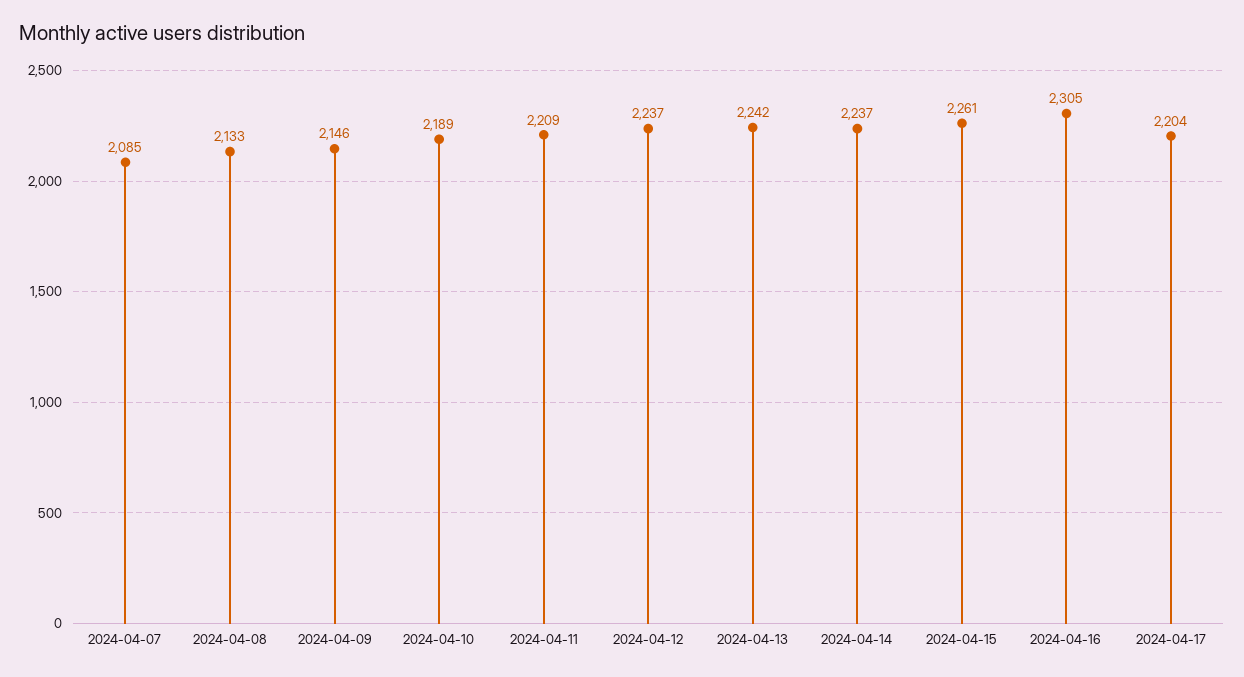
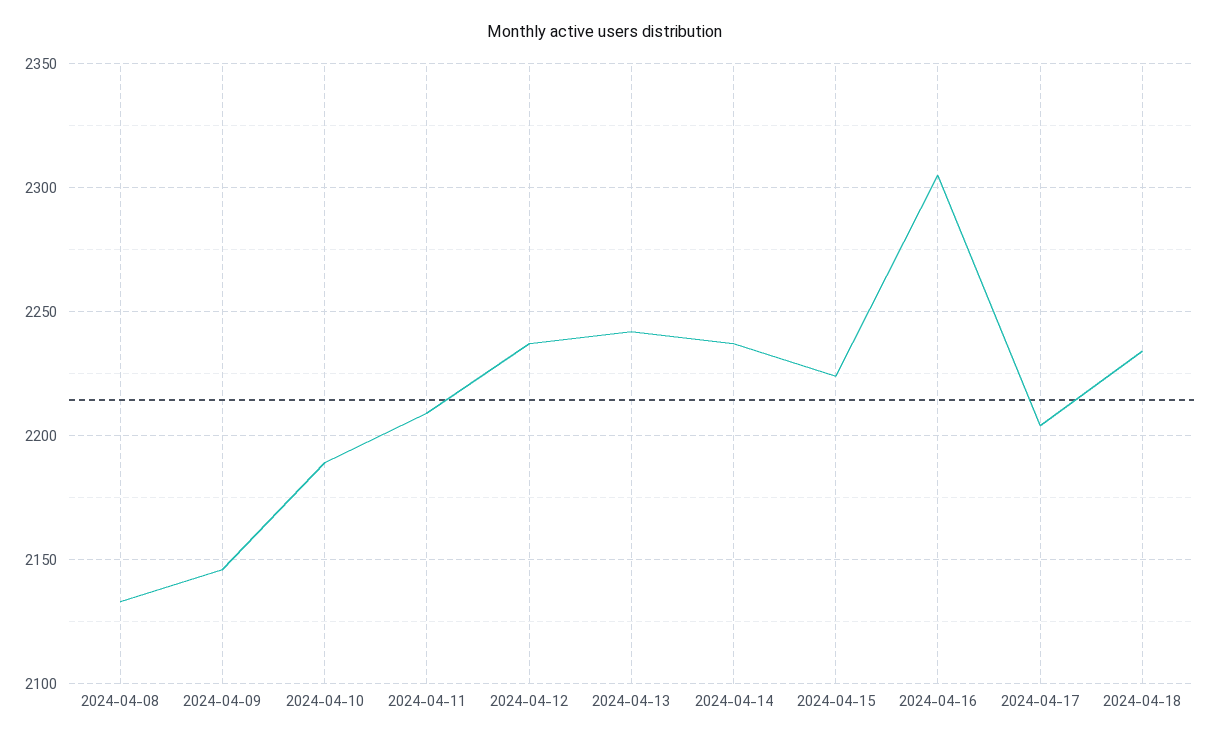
2024-04-07: 2085 -> none
2024-04-15: 2261 -> 2225
2024-04-18: none -> 2235

